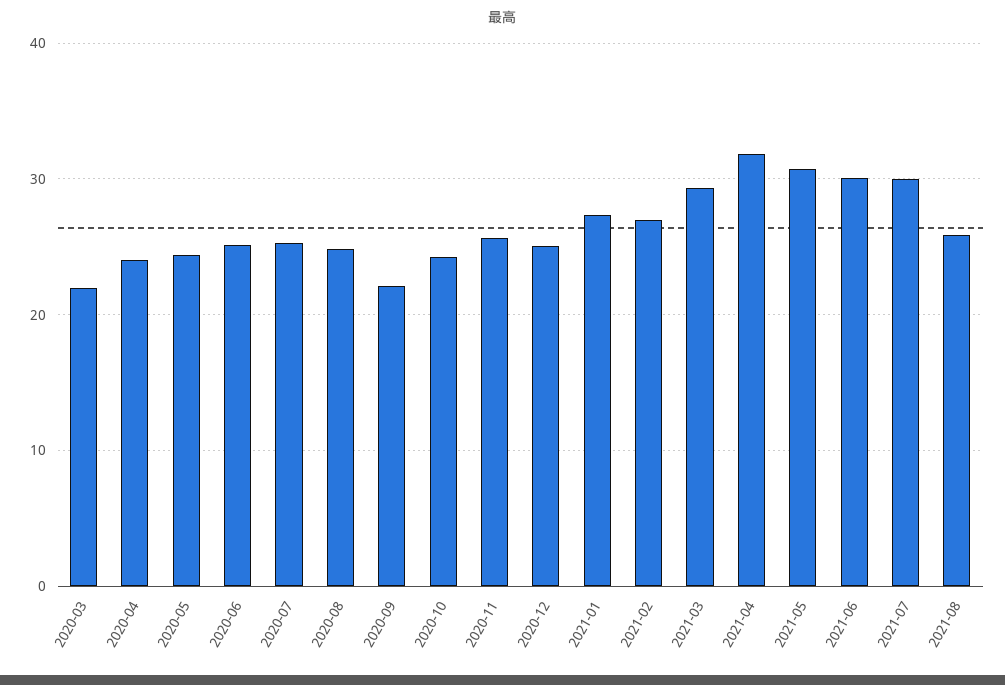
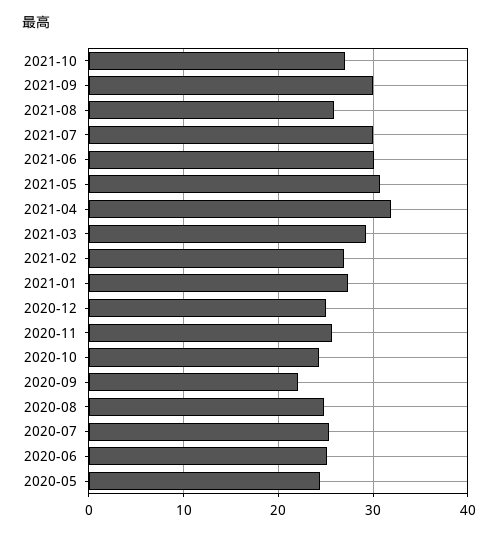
2020-03: 22 -> none
2020-04: 24 -> none
2021-10: none -> 27
2021-09: none -> 30

